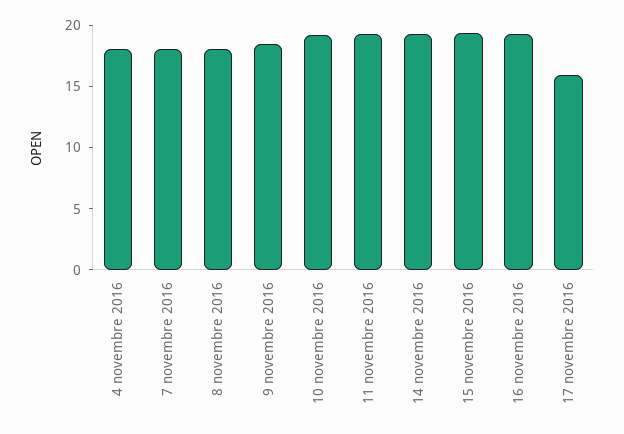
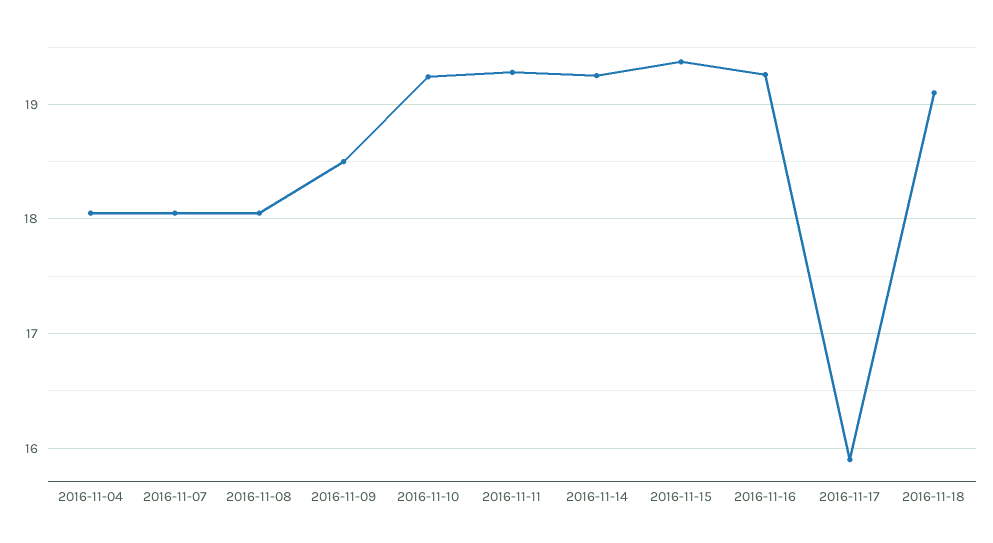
2016-11-18: none -> 19.1

